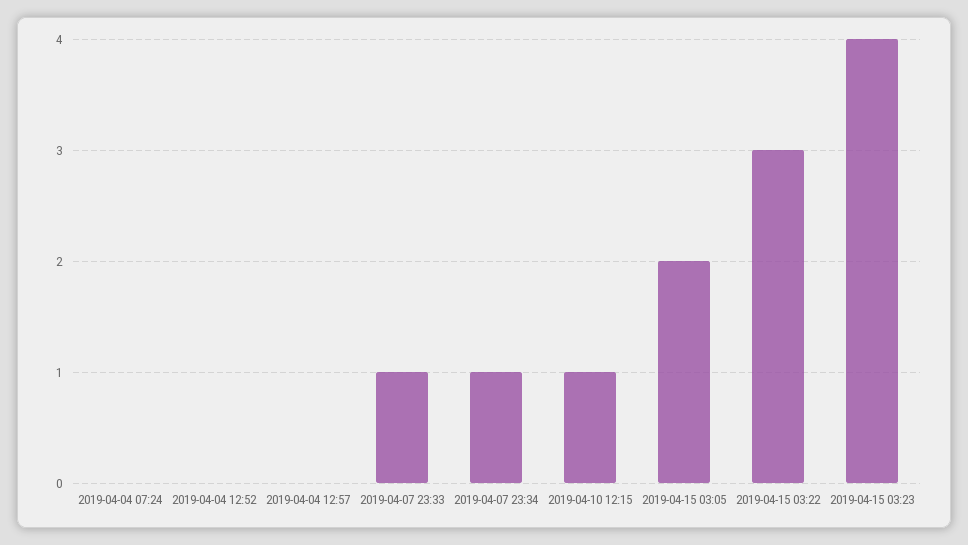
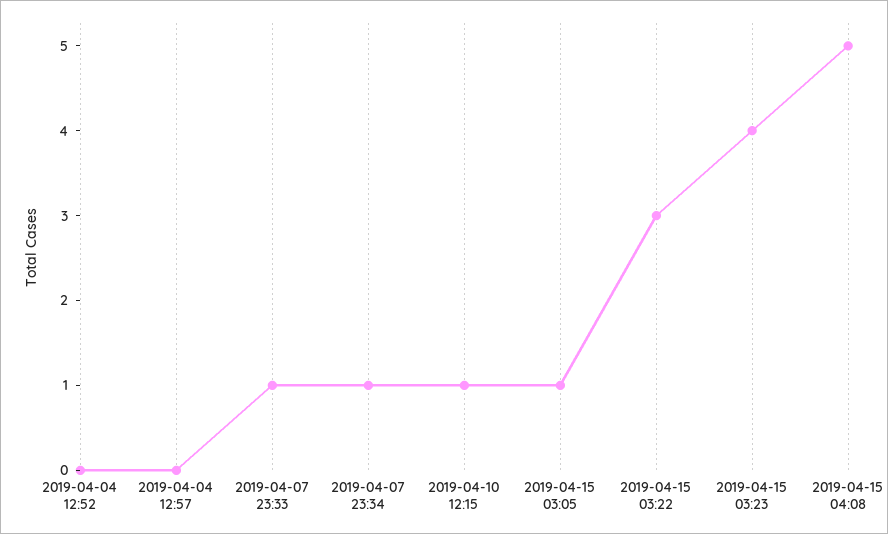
2019-04-04 07:24: 0 -> none
2019-04-15 03:05: 2 -> 1
2019-04-15 04:08: none -> 5

